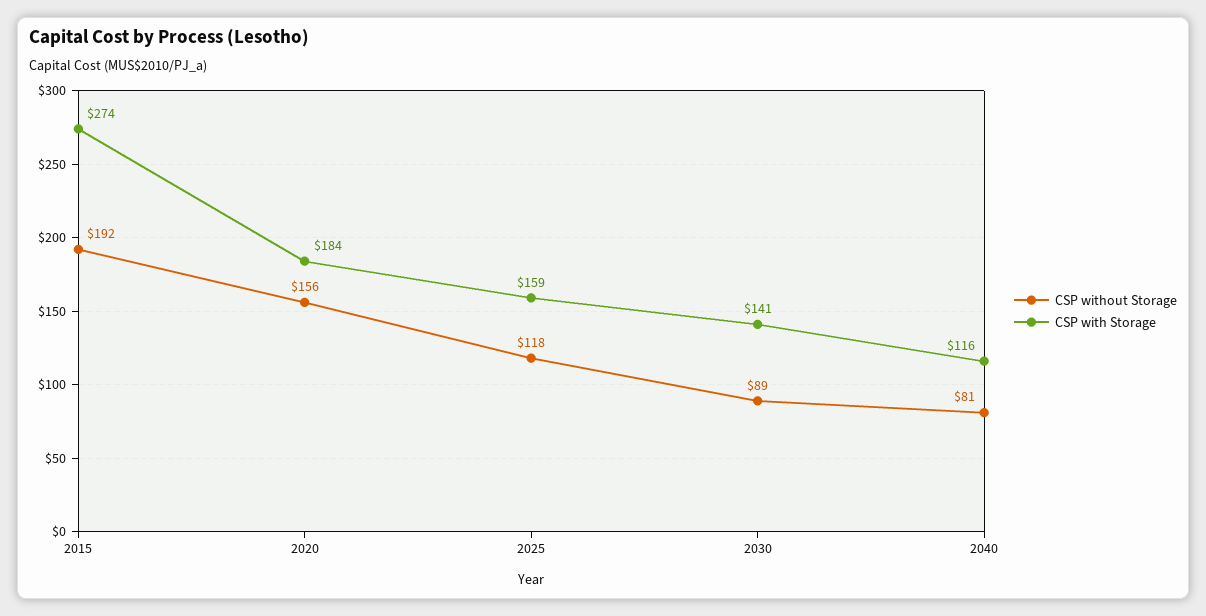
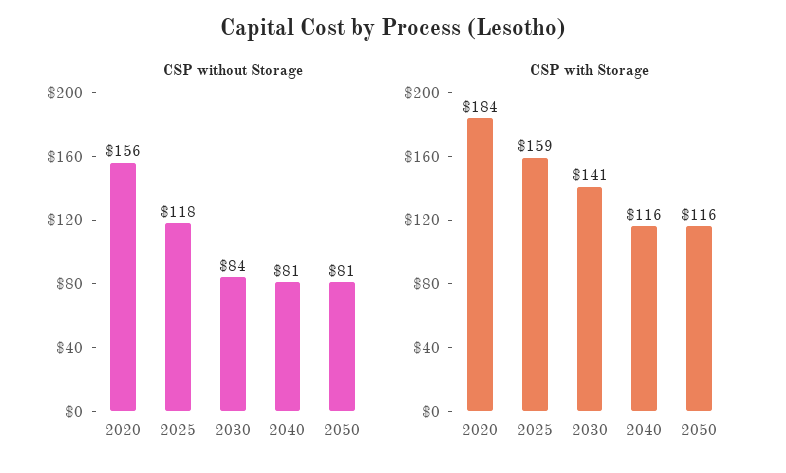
CSP without Storage, 2015: 192 -> none
CSP with Storage, 2015: 274 -> none
CSP without Storage, 2030: 89 -> 84
CSP without Storage, 2050: none -> 81
CSP with Storage, 2050: none -> 116

